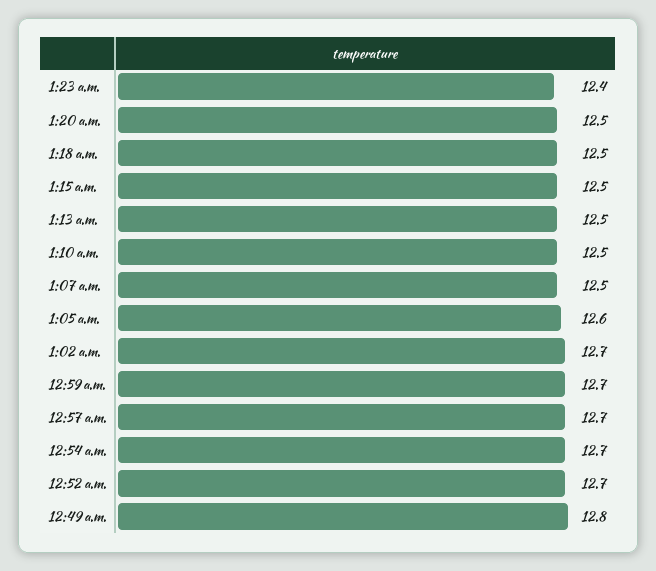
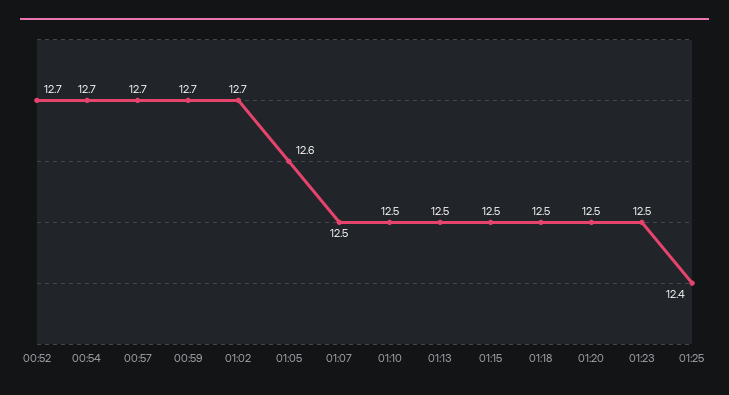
1:23 a.m.: 12.4 -> 12.5
12:49 a.m.: 12.8 -> none
01:25: none -> 12.4

